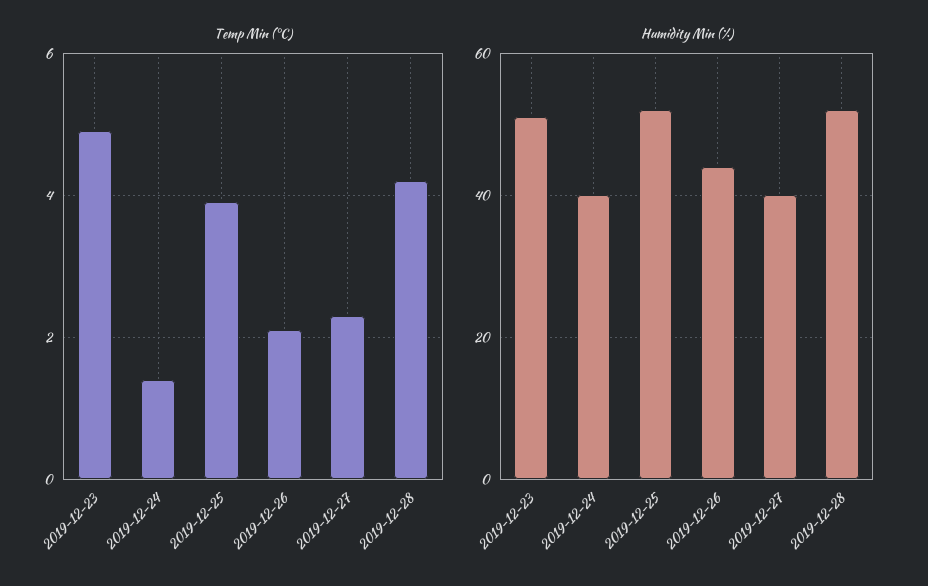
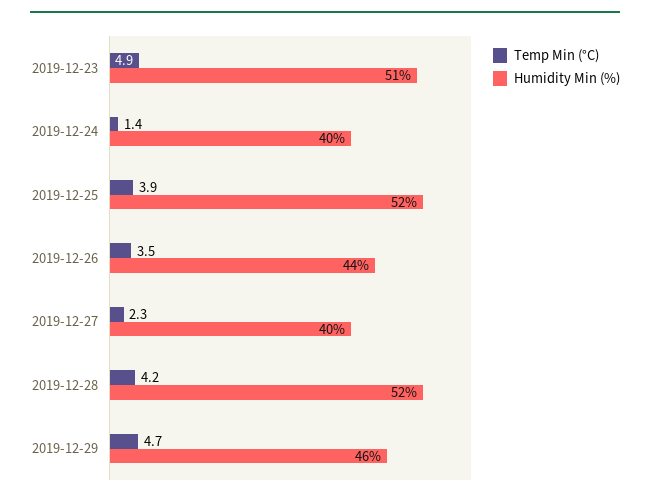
Temp Min (°C), 2019-12-26: 2 -> 3.5
Temp Min (°C), 2019-12-29: none -> 4.7
Humidity Min (%), 2019-12-29: none -> 46

